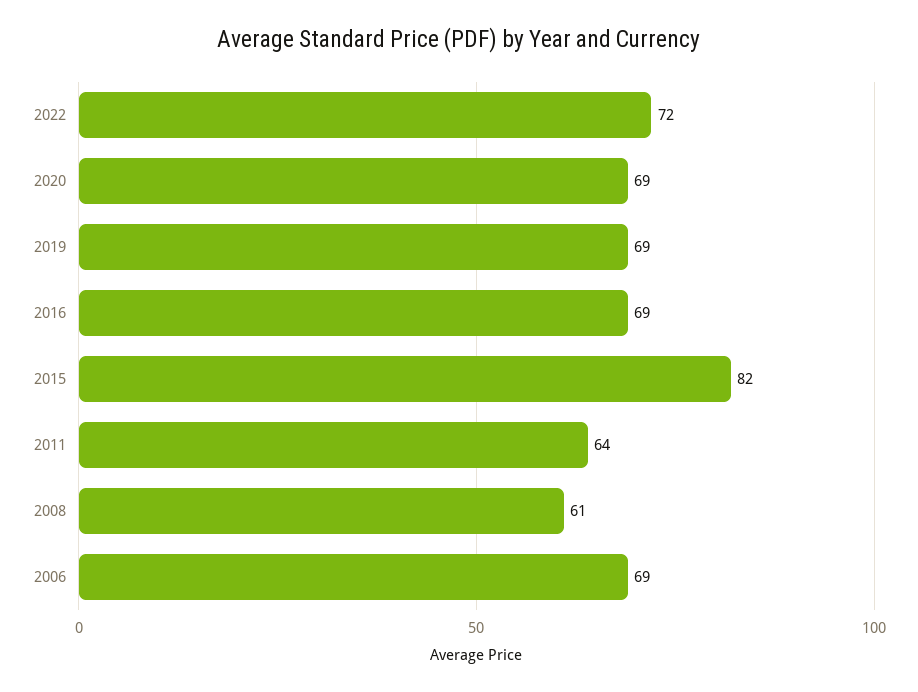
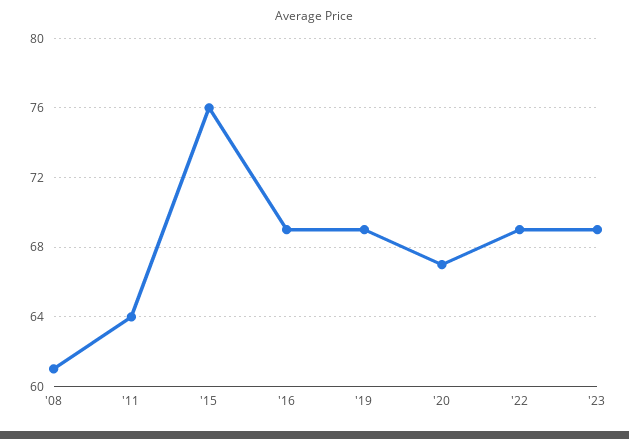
2022: 72 -> 69
2020: 69 -> 67
2015: 82 -> 76
2006: 69 -> none
'23: none -> 69

